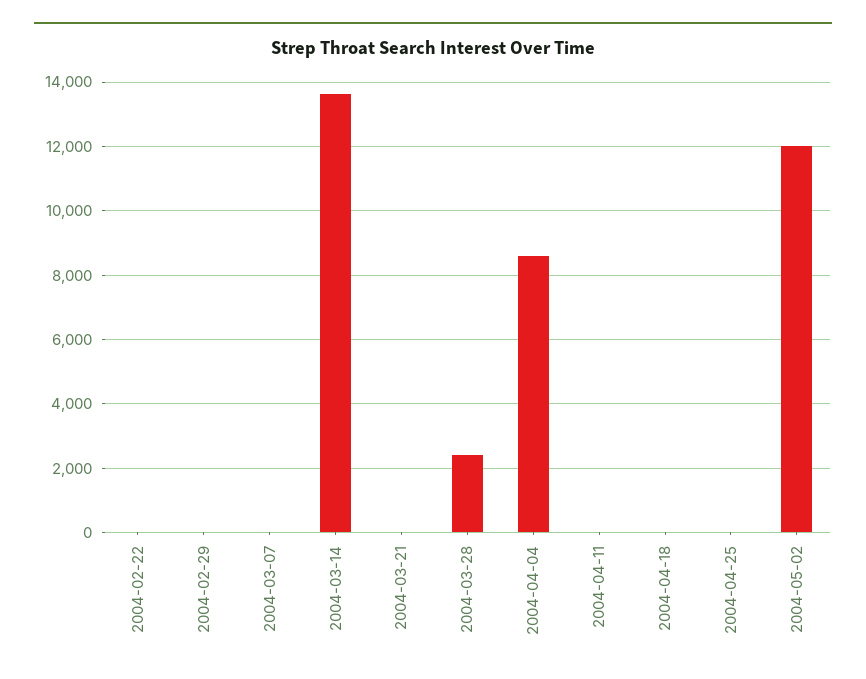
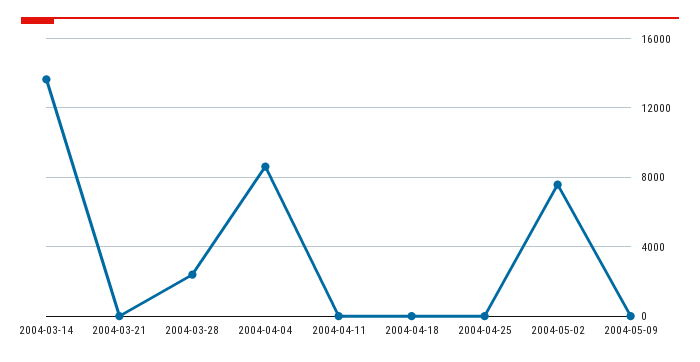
2004-02-22: 0 -> none
2004-02-29: 0 -> none
2004-03-07: 0 -> none
2004-05-02: 12000 -> 7500
2004-05-09: none -> 0

